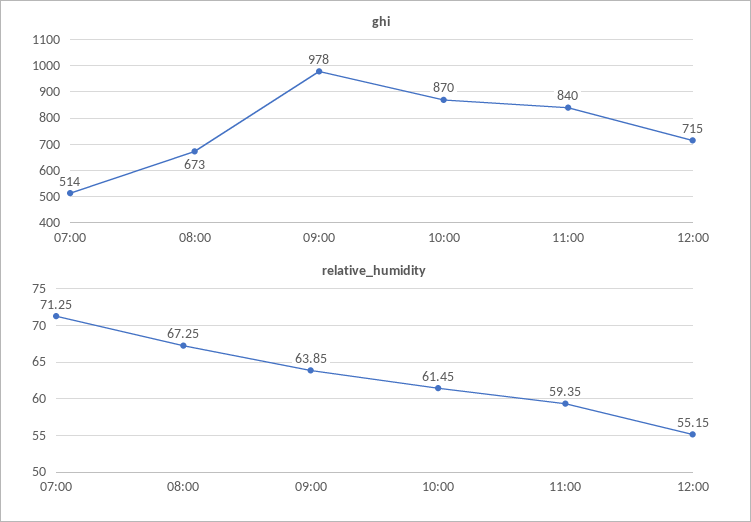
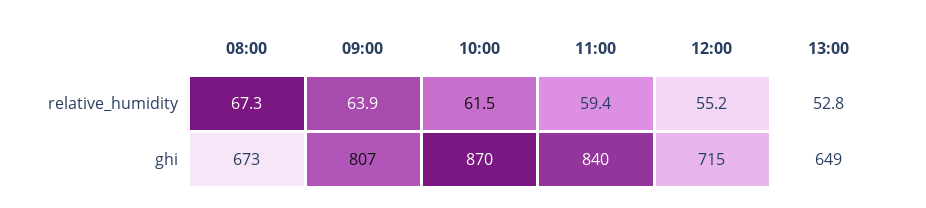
ghi, 07:00: 514 -> none
ghi, 09:00: 978 -> 807
relative_humidity, 07:00: 71.25 -> none
relative_humidity, 13:00: none -> 52.8
ghi, 13:00: none -> 649

